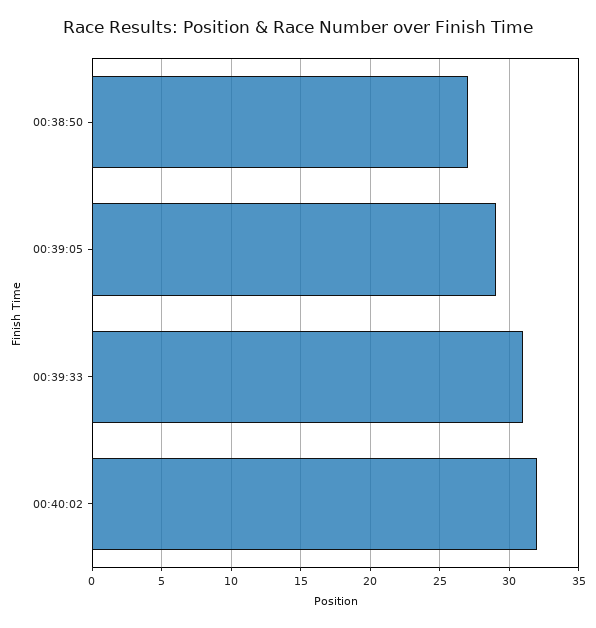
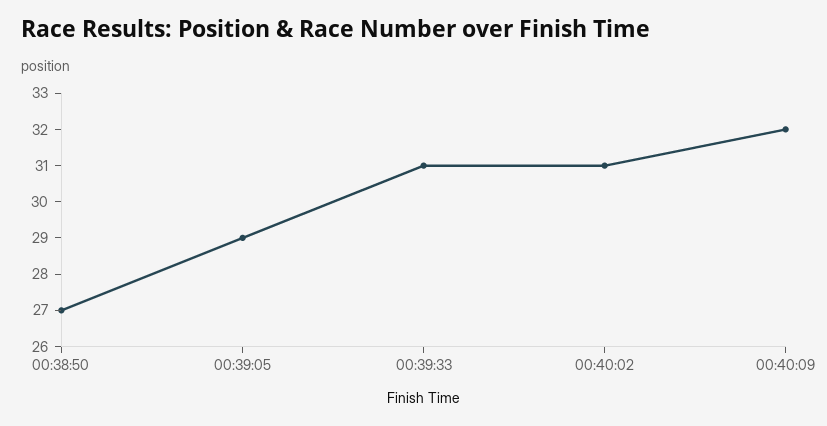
00:40:02: 32 -> 31
00:40:09: none -> 32

